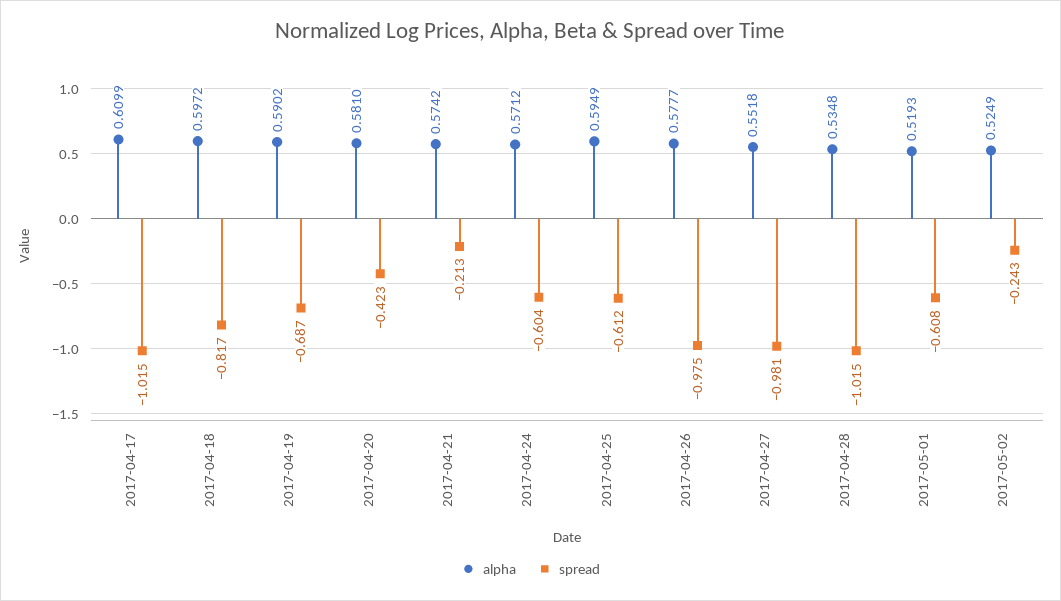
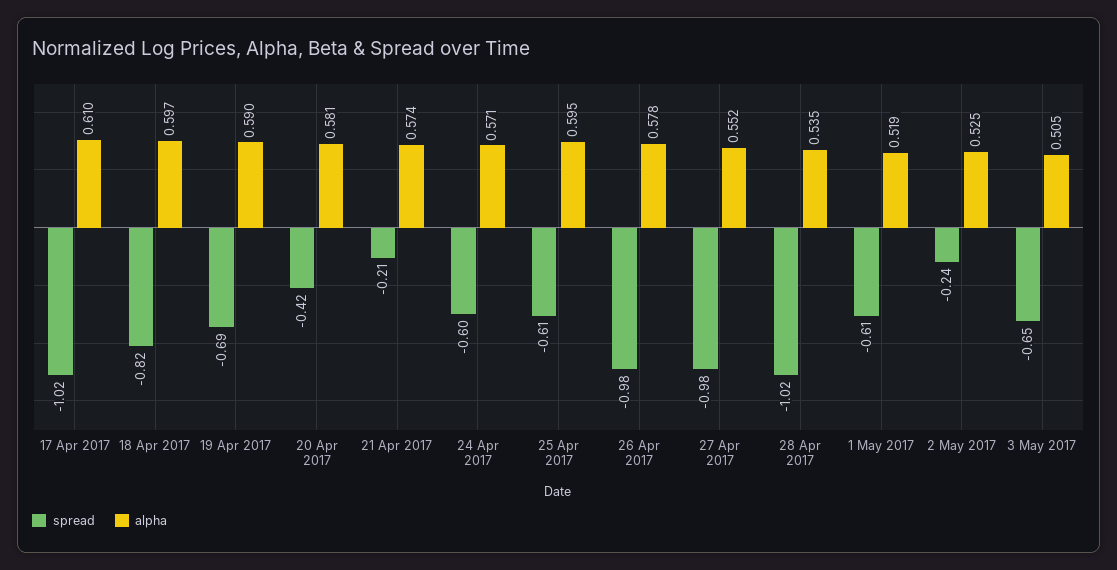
spread, 3 May 2017: none -> -0.65
alpha, 3 May 2017: none -> 0.505

